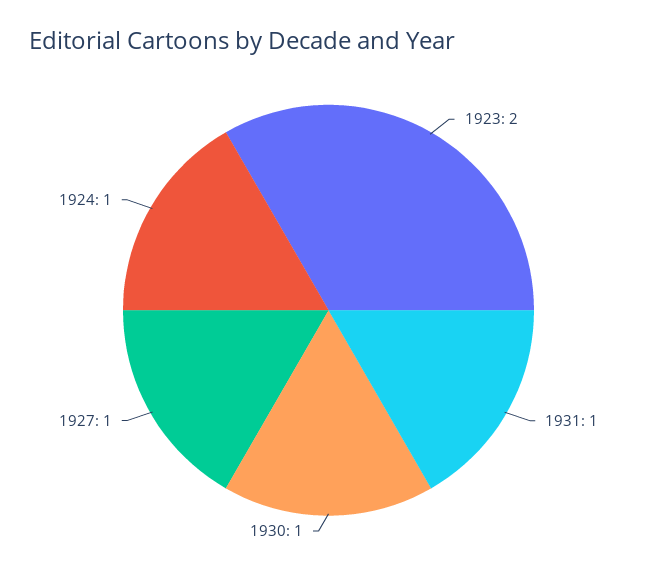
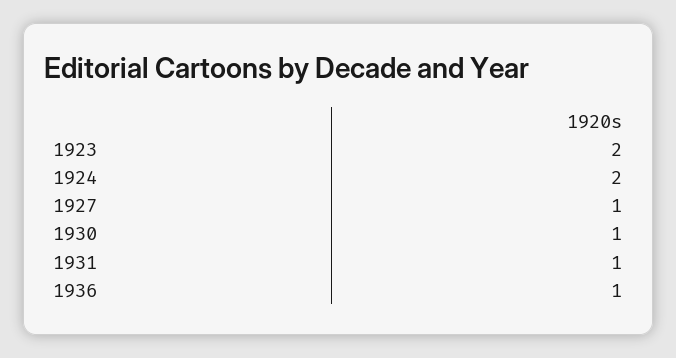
1924: 1 -> 2
1936: none -> 1

